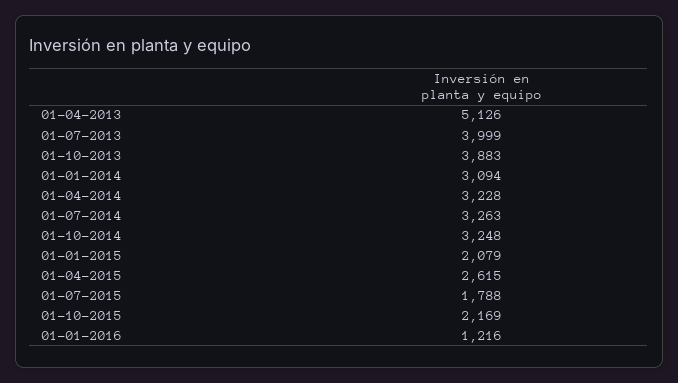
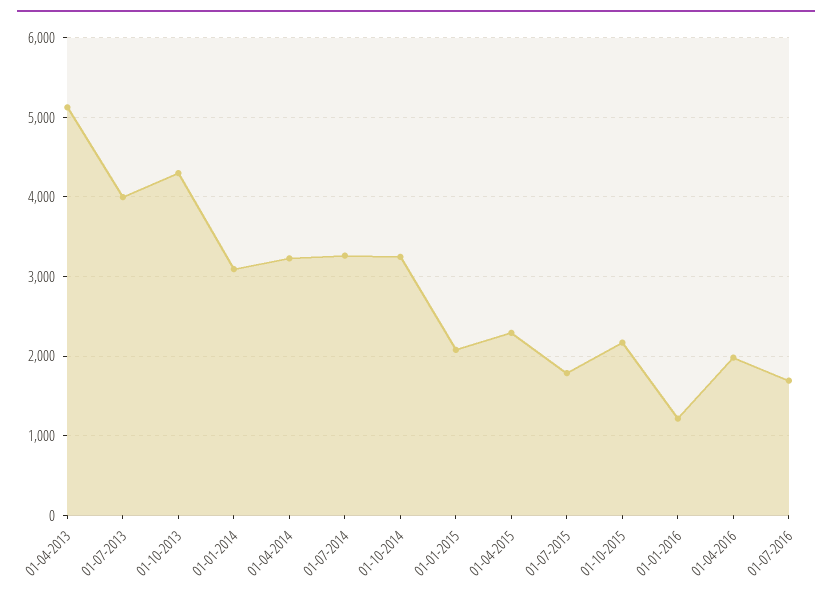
01-10-2013: 3883 -> 4300
01-04-2015: 2615 -> 2300
01-04-2016: none -> 2000
01-07-2016: none -> 1700

